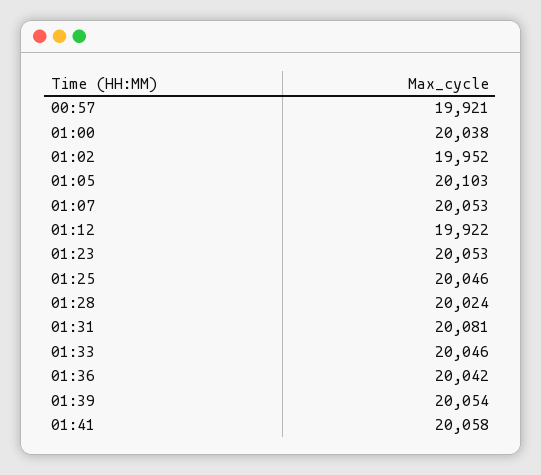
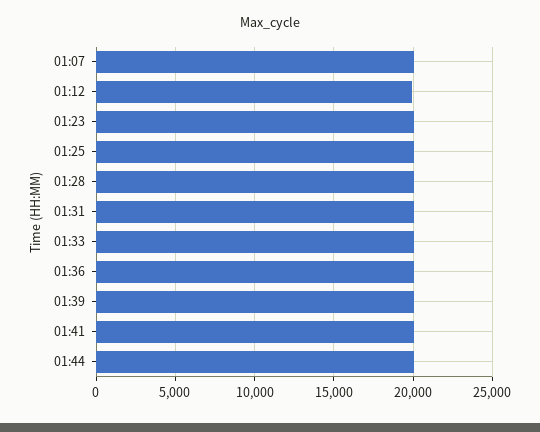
00:57: 19921 -> none
01:00: 20038 -> none
01:02: 19952 -> none
01:05: 20103 -> none
01:44: none -> 20000

